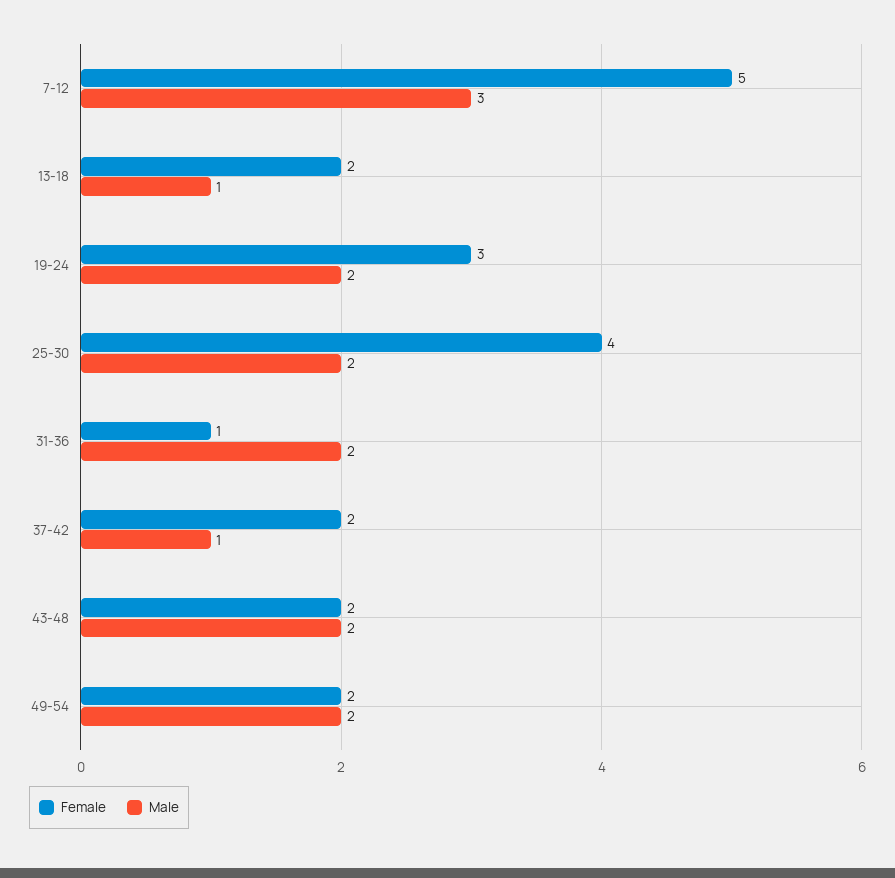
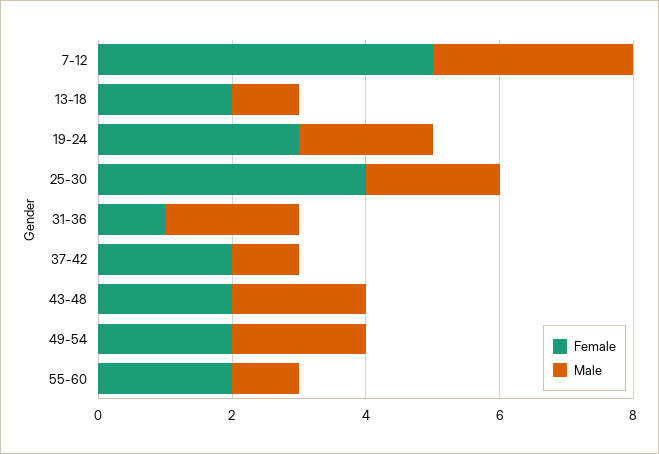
Female, 55-60: none -> 2
Male, 55-60: none -> 1

